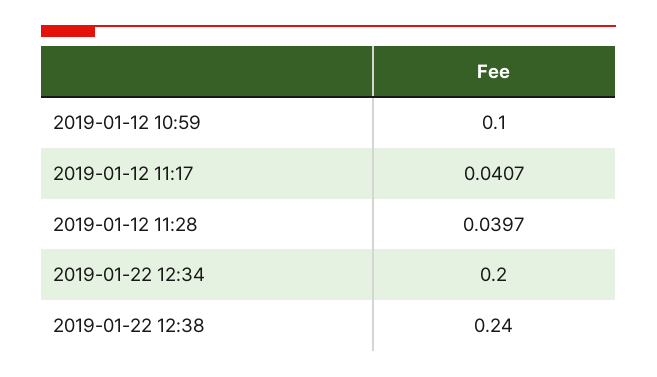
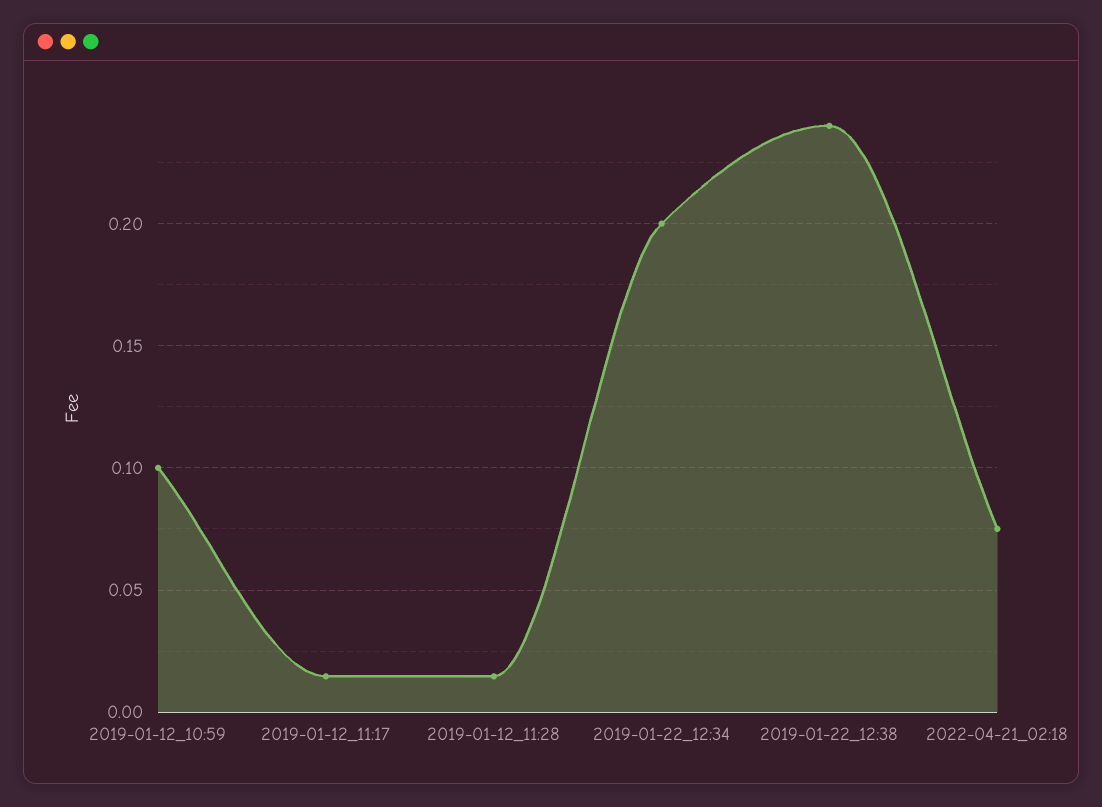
2019-01-12 11:17: 0.0407 -> 0.015
2019-01-12 11:28: 0.0397 -> 0.015
2022-04-21_02:18: none -> 0.075

